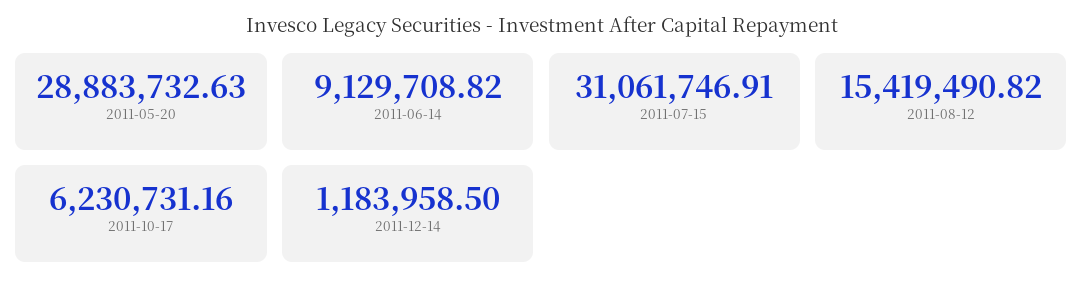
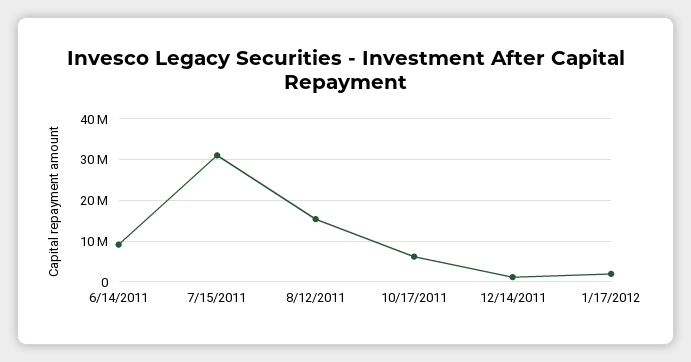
2011-05-20: 28883732.63 -> none
1/17/2012: none -> 2000000

